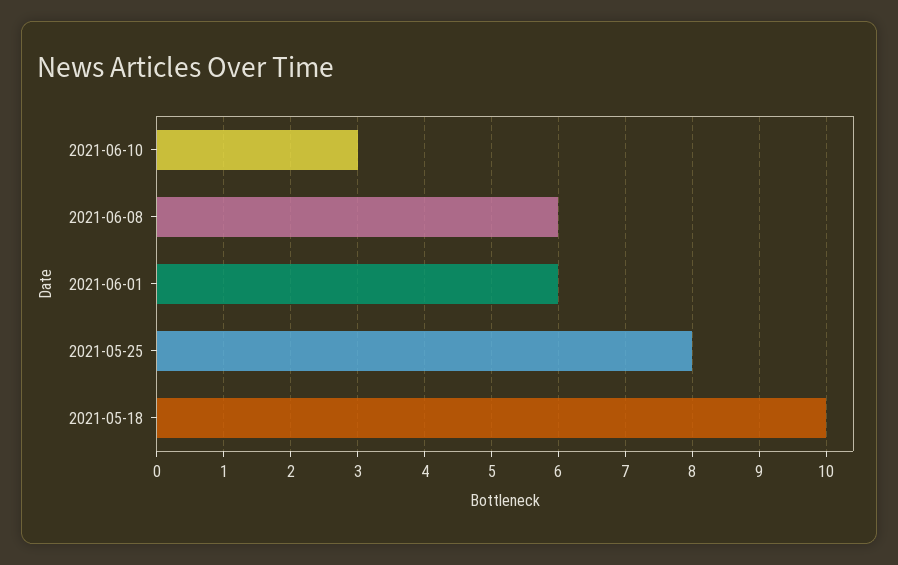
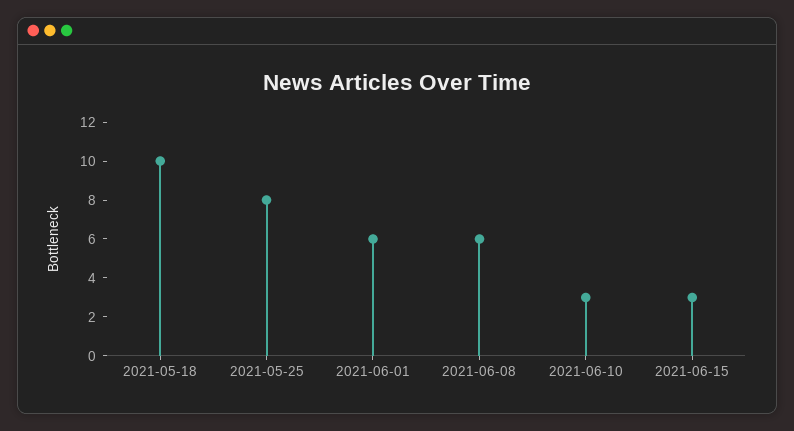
2021-06-15: none -> 3

